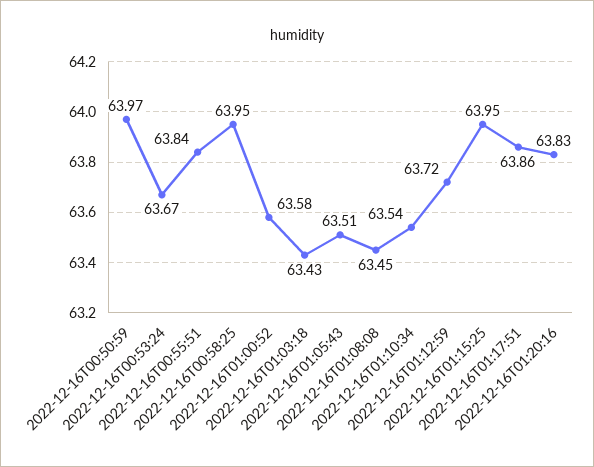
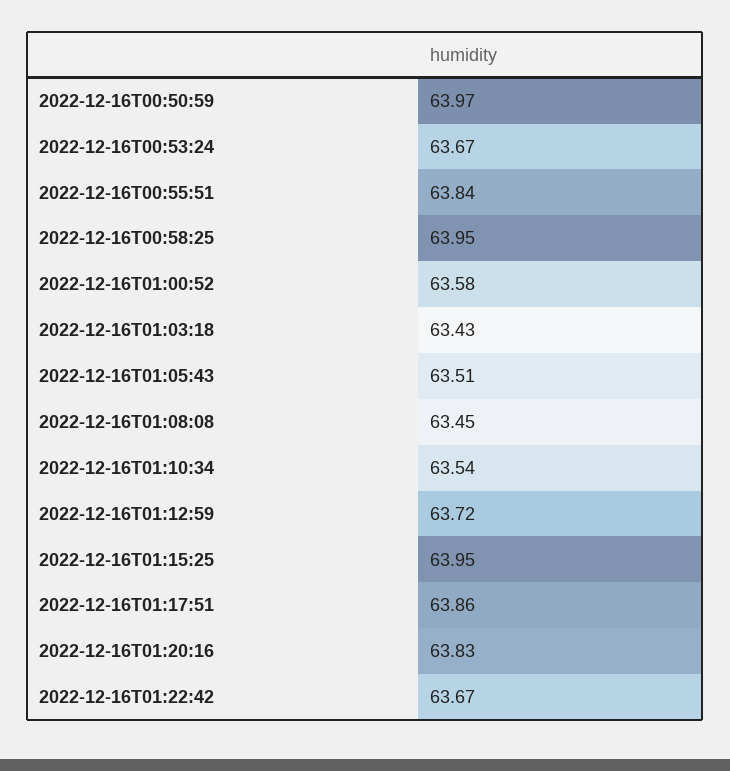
2022-12-16T01:22:42: none -> 63.67

